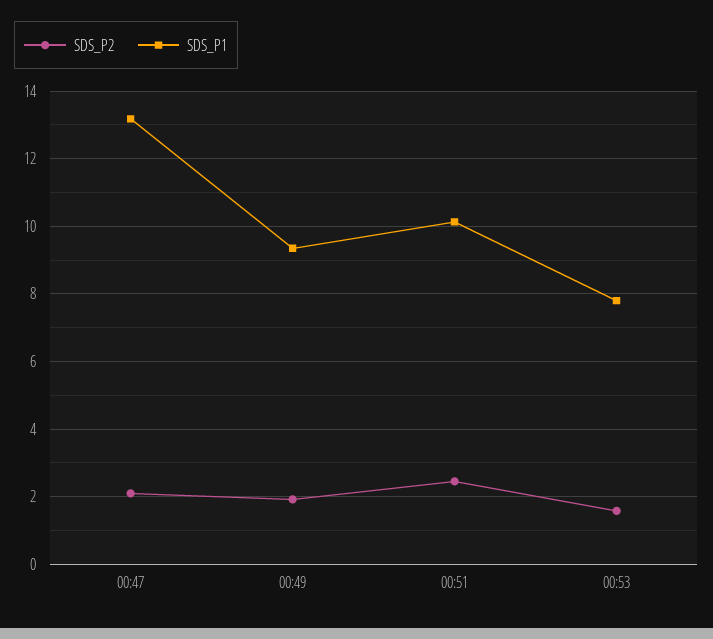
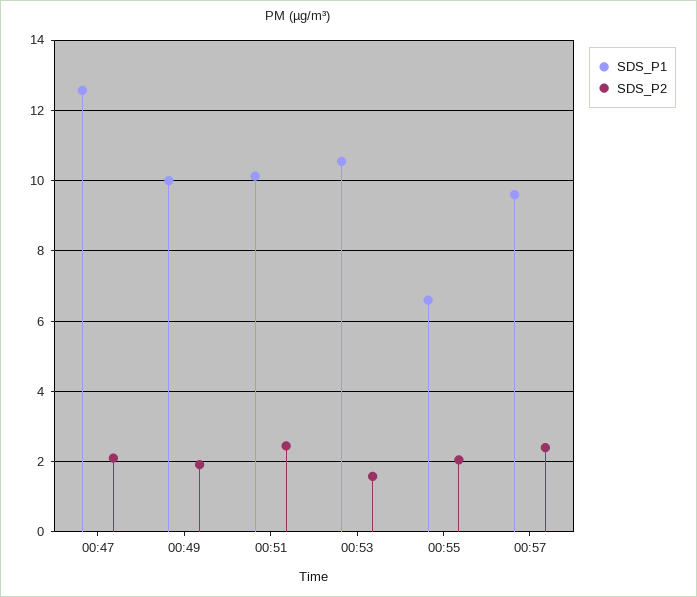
SDS_P1, 00:47: 13.2 -> 12.6
SDS_P1, 00:49: 9.4 -> 10
SDS_P1, 00:53: 7.8 -> 10.6
SDS_P1, 00:55: none -> 6.6
SDS_P2, 00:55: none -> 2
SDS_P1, 00:57: none -> 9.6
SDS_P2, 00:57: none -> 2.4

